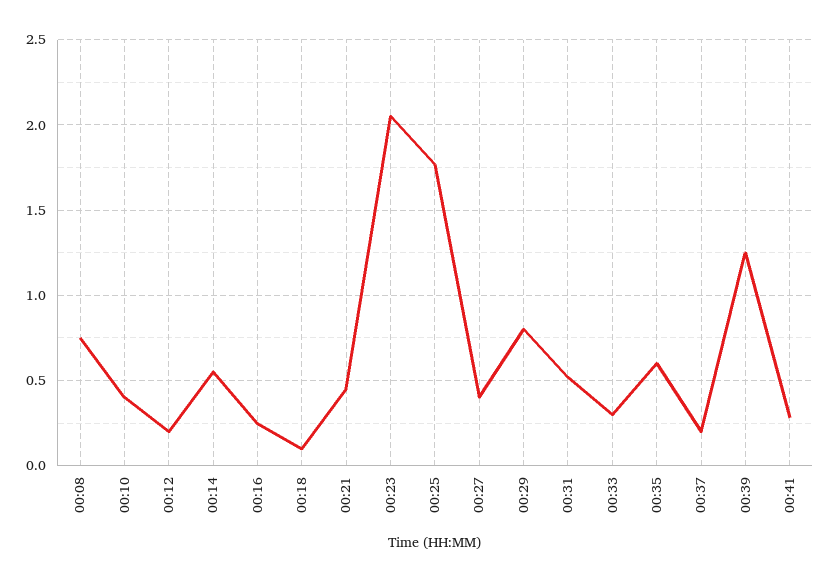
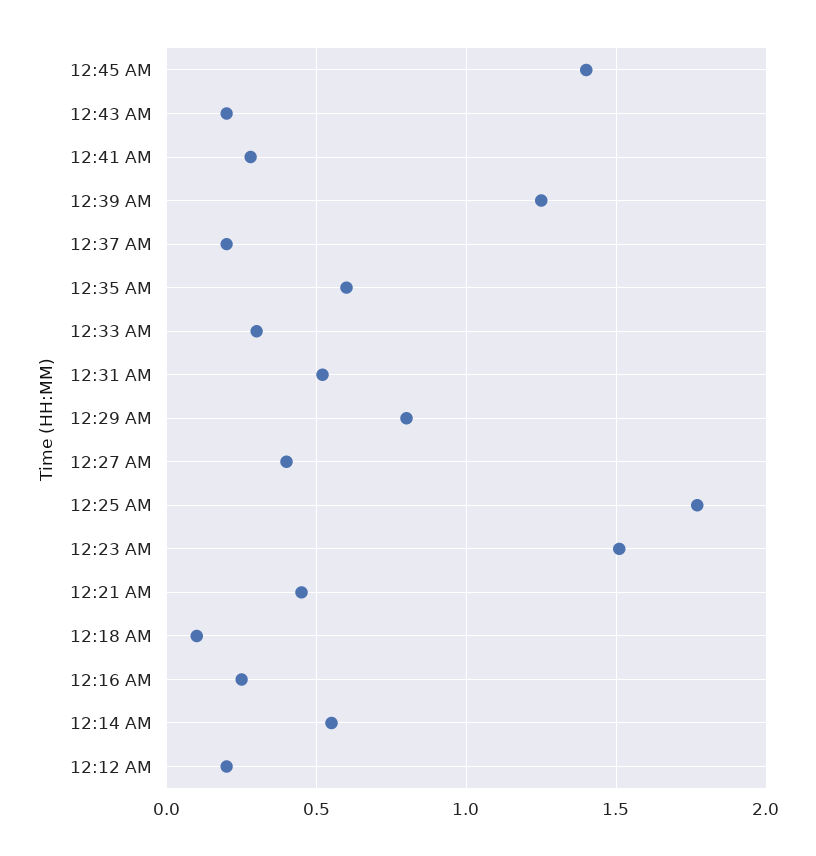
00:08: 0.75 -> none
00:10: 0.4 -> none
00:23: 2.05 -> 1.5
12:45 AM: none -> 1.4
12:43 AM: none -> 0.2

